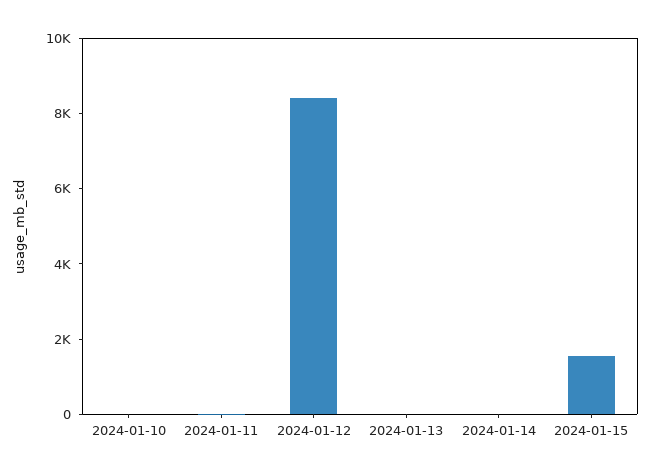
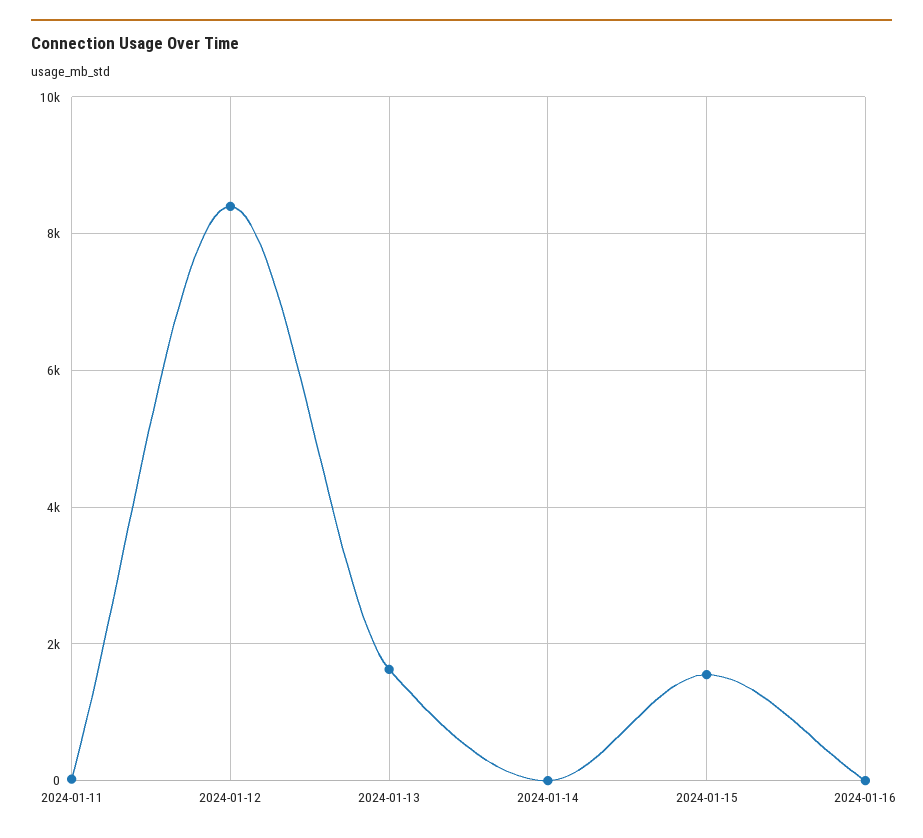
2024-01-10: 0 -> none
2024-01-13: 0 -> 1600
2024-01-16: none -> 0

